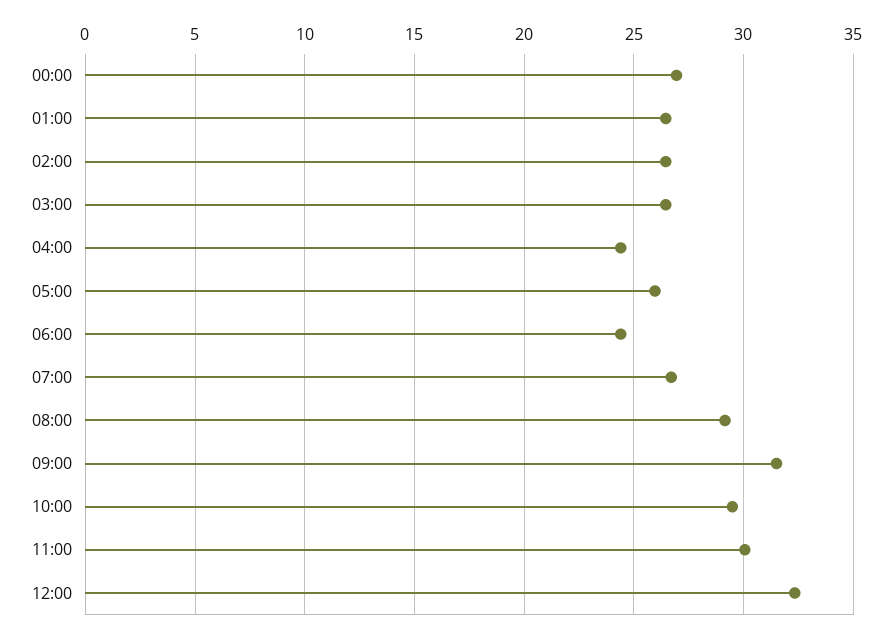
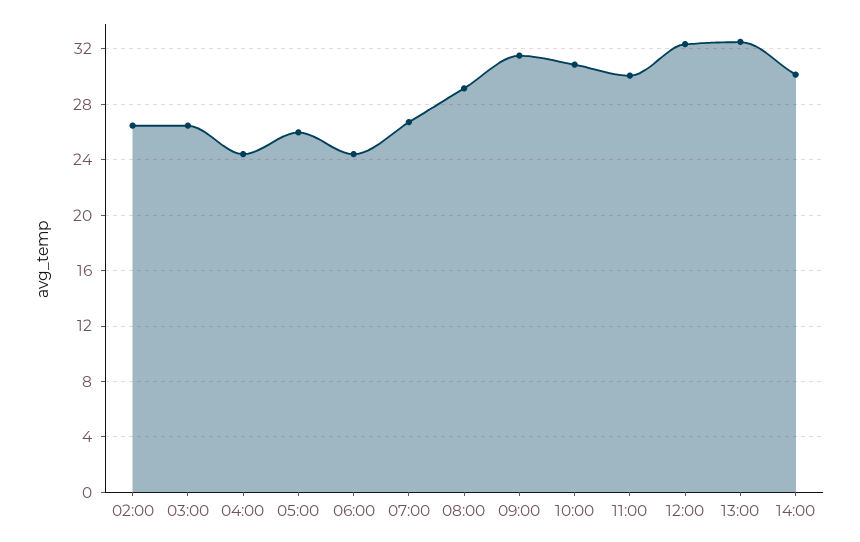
00:00: 27 -> none
01:00: 26.5 -> none
10:00: 29.5 -> 31
13:00: none -> 32.5
14:00: none -> 30

